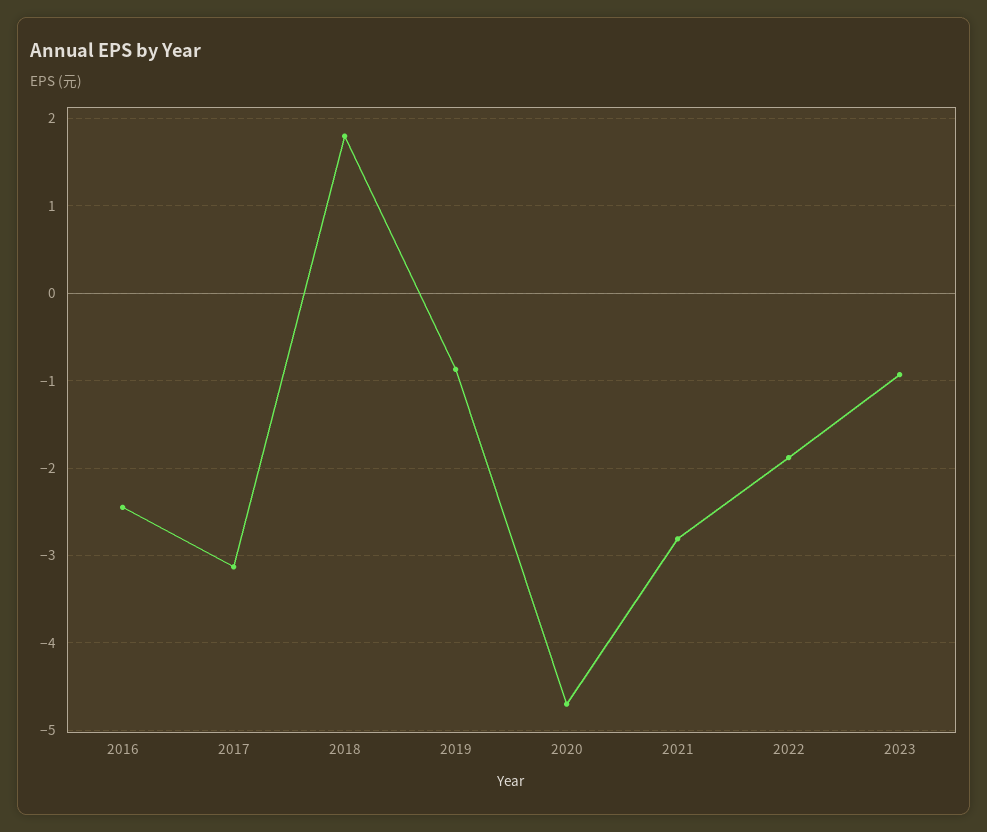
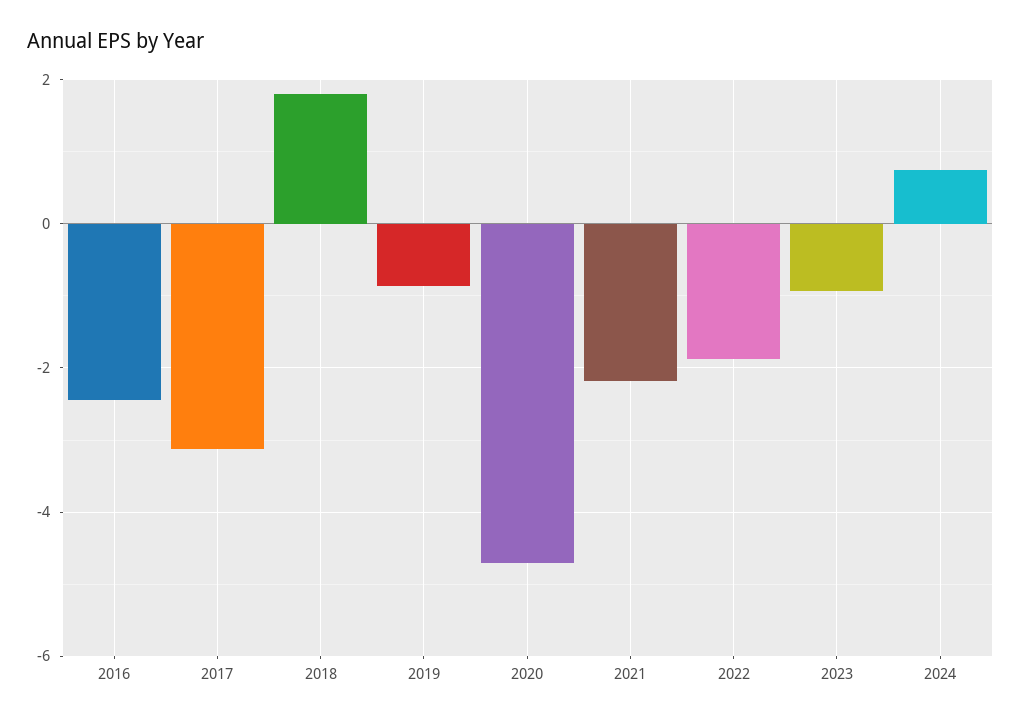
2021: -2.8 -> -2.2
2024: none -> 0.8

